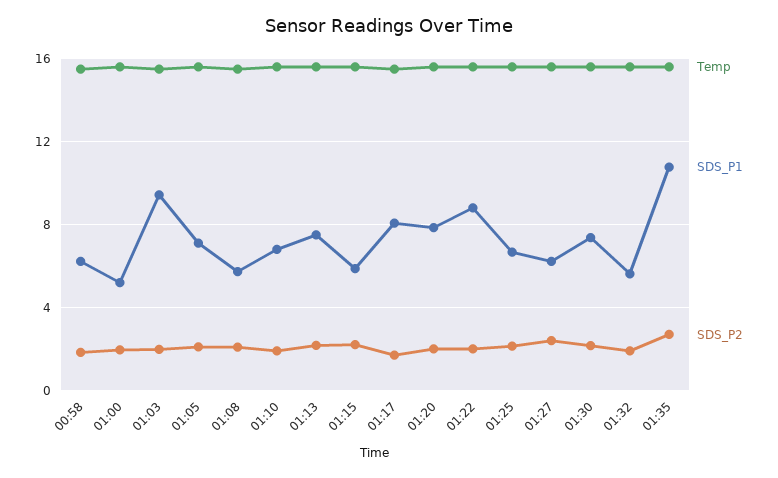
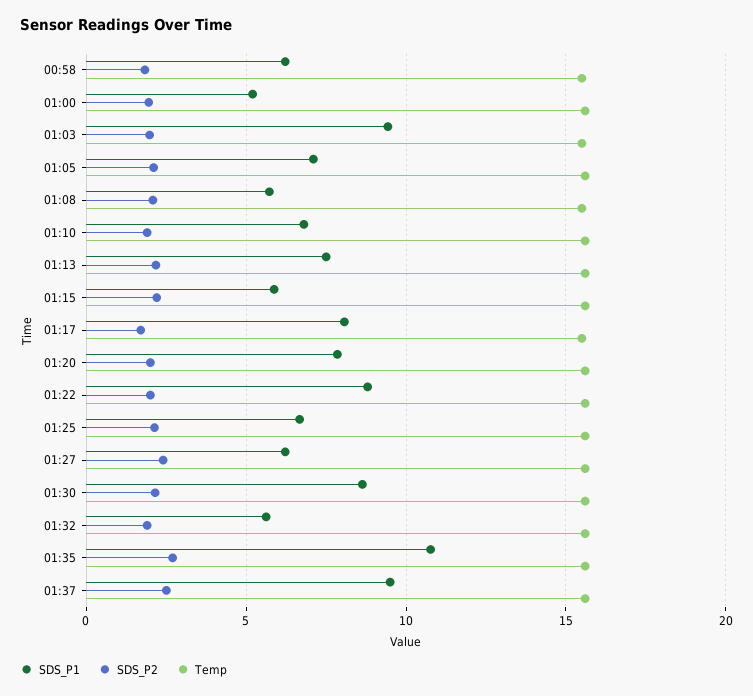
SDS_P1, 01:30: 7.5 -> 8.5
SDS_P1, 01:37: none -> 9.5
SDS_P2, 01:37: none -> 2.5
Temp, 01:37: none -> 15.5

